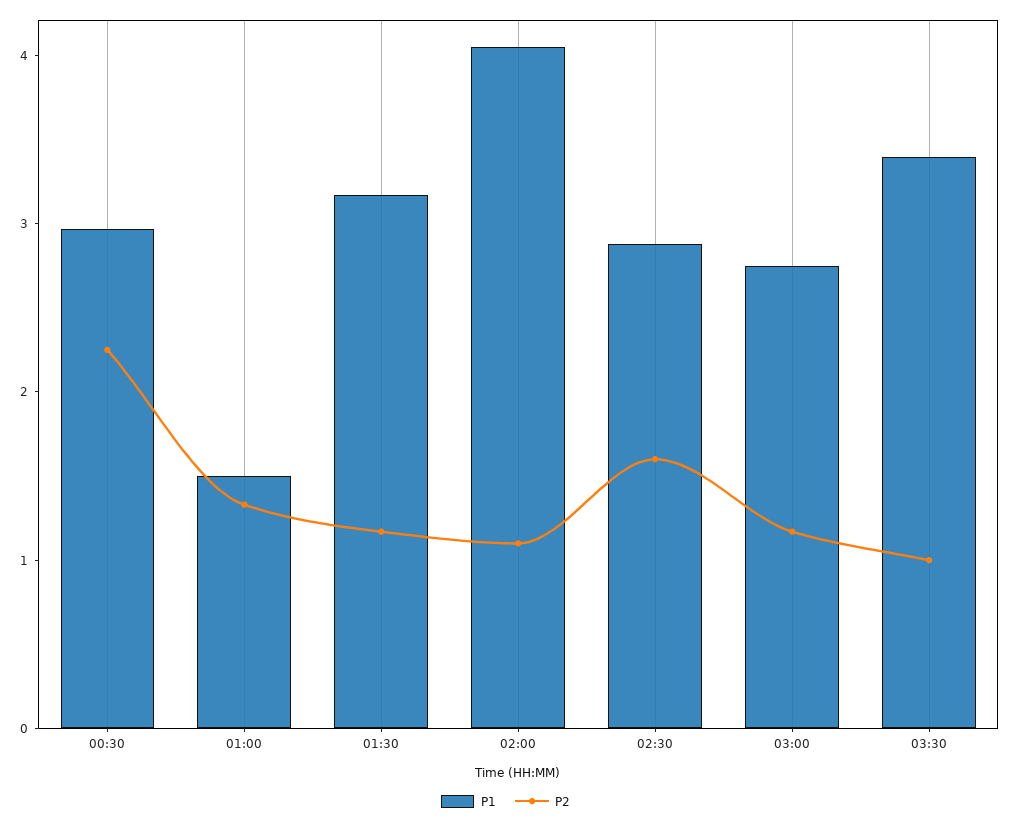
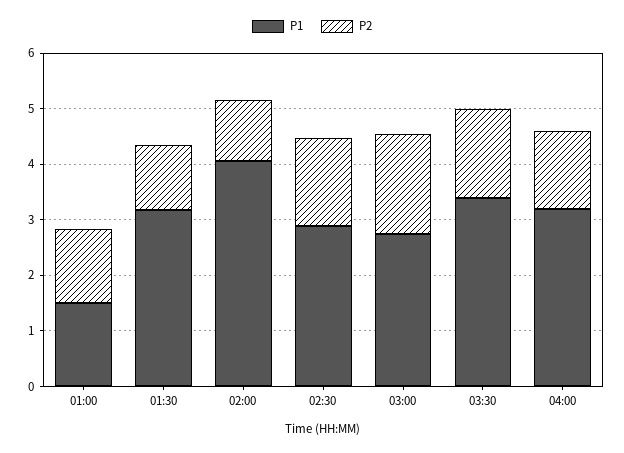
P1, 00:30: 3 -> none
P2, 00:30: 2.2 -> none
P2, 03:00: 1.2 -> 1.8
P2, 03:30: 1 -> 1.6
P1, 04:00: none -> 3.2
P2, 04:00: none -> 1.4

